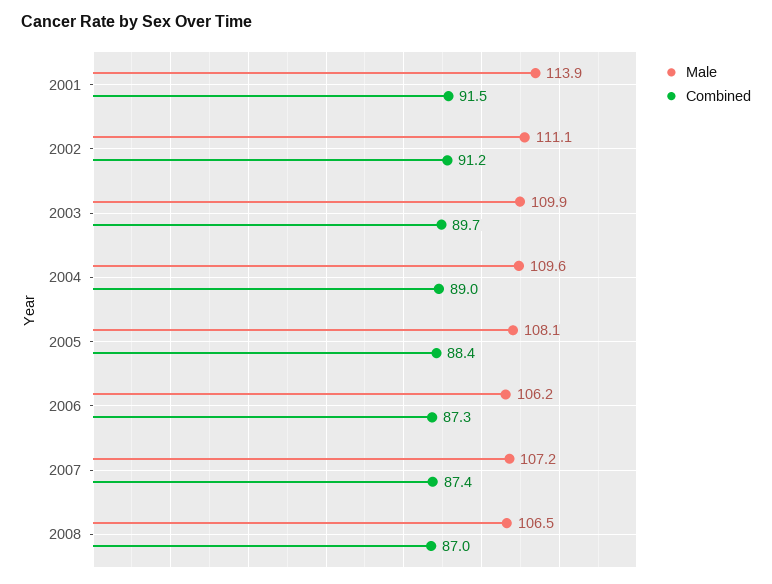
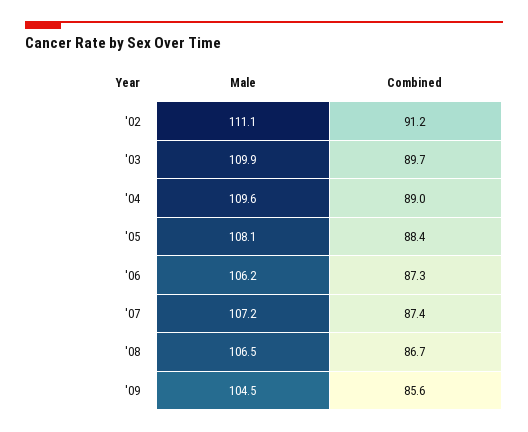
Male, 2001: 113.9 -> none
Combined, 2001: 91.5 -> none
Combined, 2008: 87 -> 86.7
Male, '09: none -> 104.5
Combined, '09: none -> 85.6

